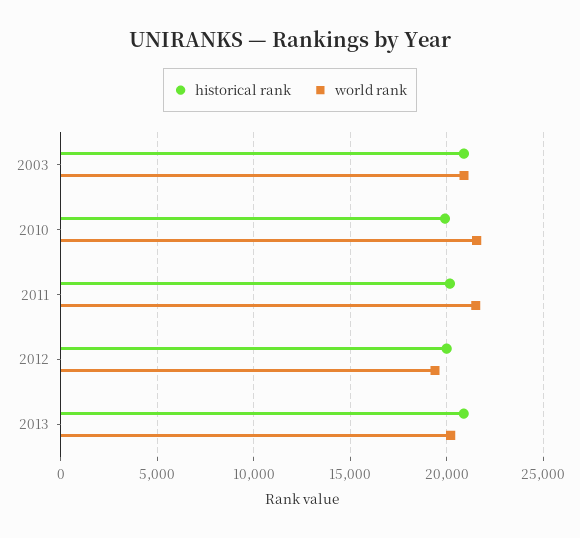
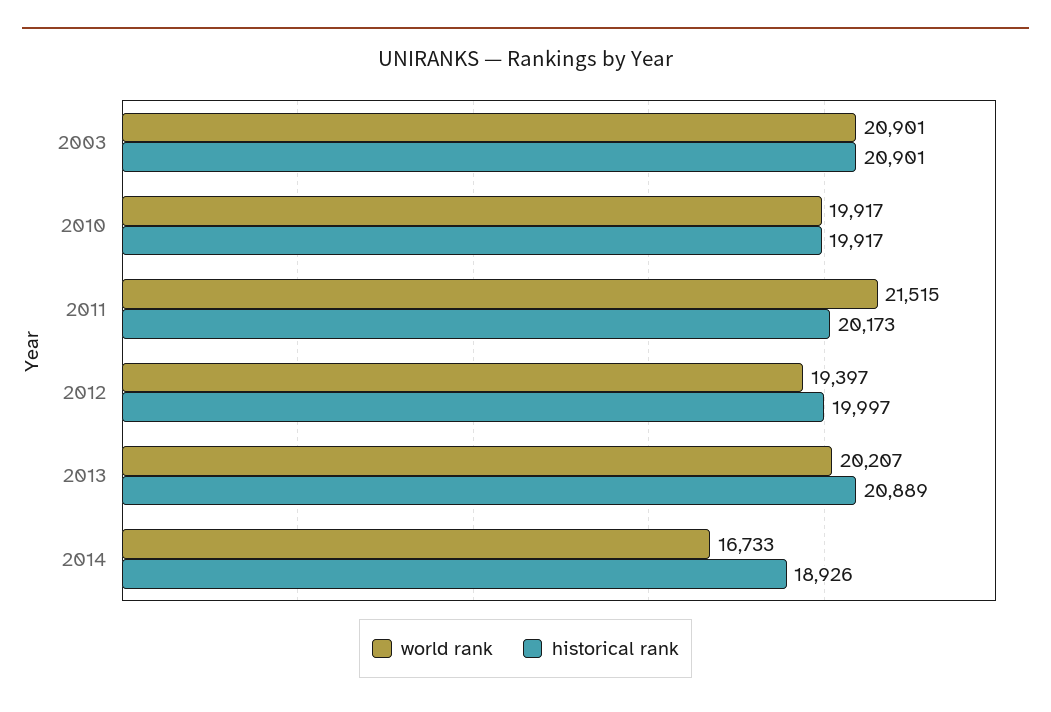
world rank, 2010: 21500 -> 19917
world rank, 2014: none -> 16733
historical rank, 2014: none -> 18926

